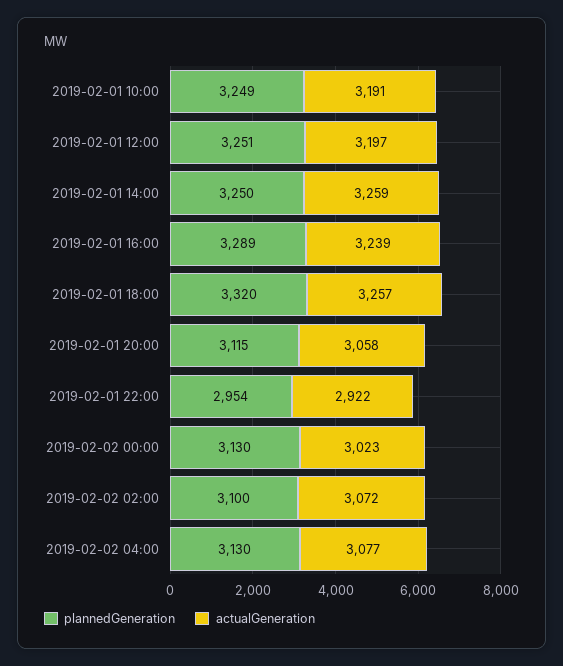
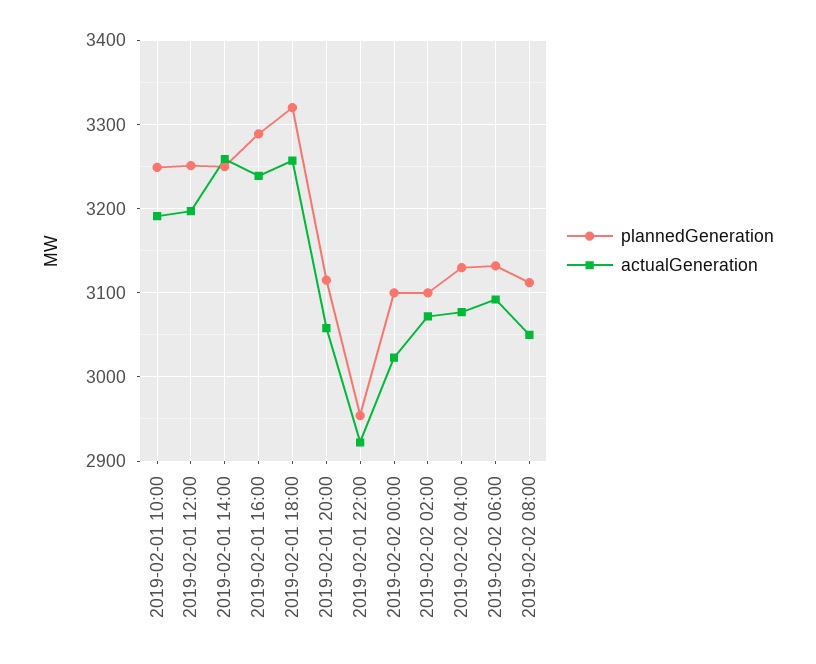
plannedGeneration, 2019-02-02 00:00: 3130 -> 3100
plannedGeneration, 2019-02-02 06:00: none -> 3130
actualGeneration, 2019-02-02 06:00: none -> 3090
plannedGeneration, 2019-02-02 08:00: none -> 3110
actualGeneration, 2019-02-02 08:00: none -> 3050

